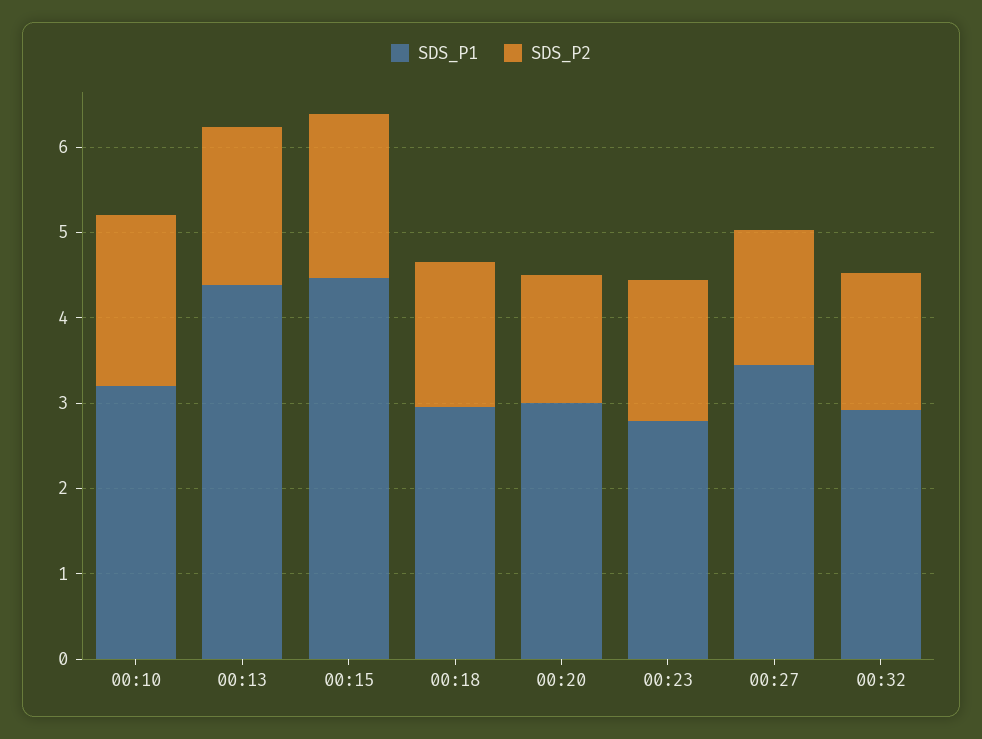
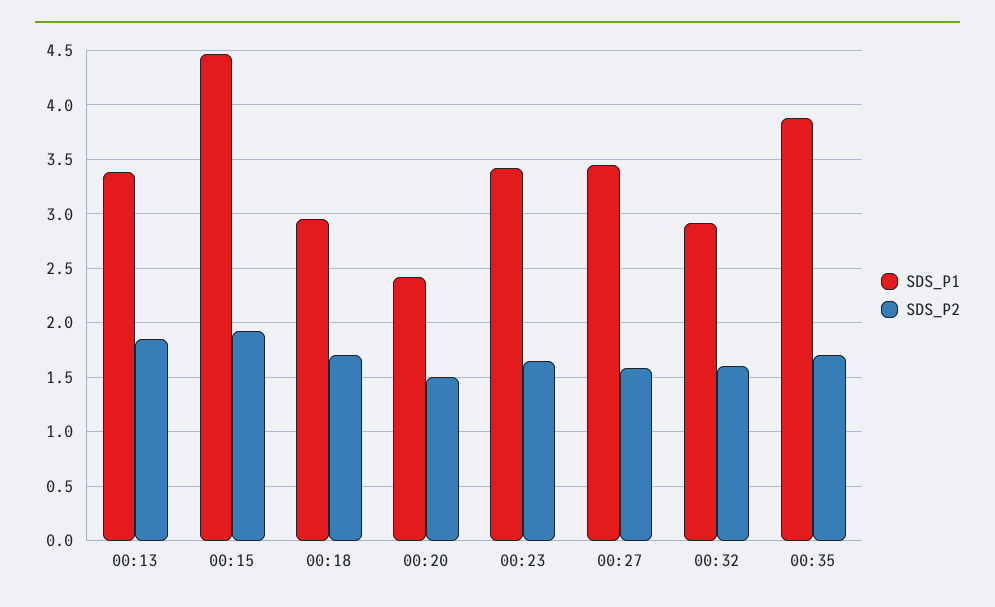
SDS_P1, 00:10: 3.2 -> none
SDS_P2, 00:10: 2 -> none
SDS_P1, 00:13: 4.4 -> 3.4
SDS_P1, 00:20: 3 -> 2.4
SDS_P1, 00:23: 2.8 -> 3.4
SDS_P1, 00:35: none -> 3.9
SDS_P2, 00:35: none -> 1.7

